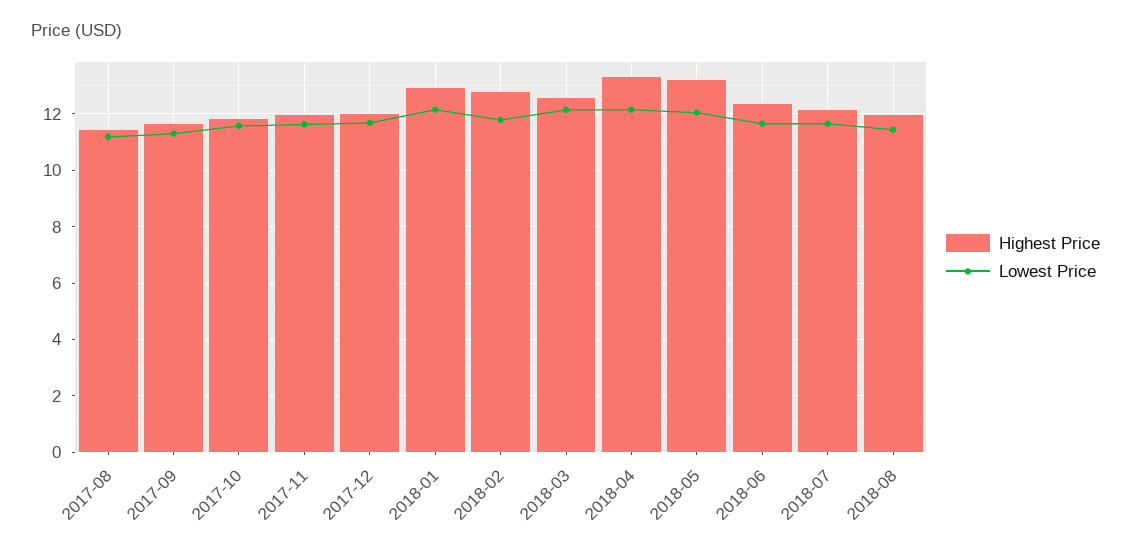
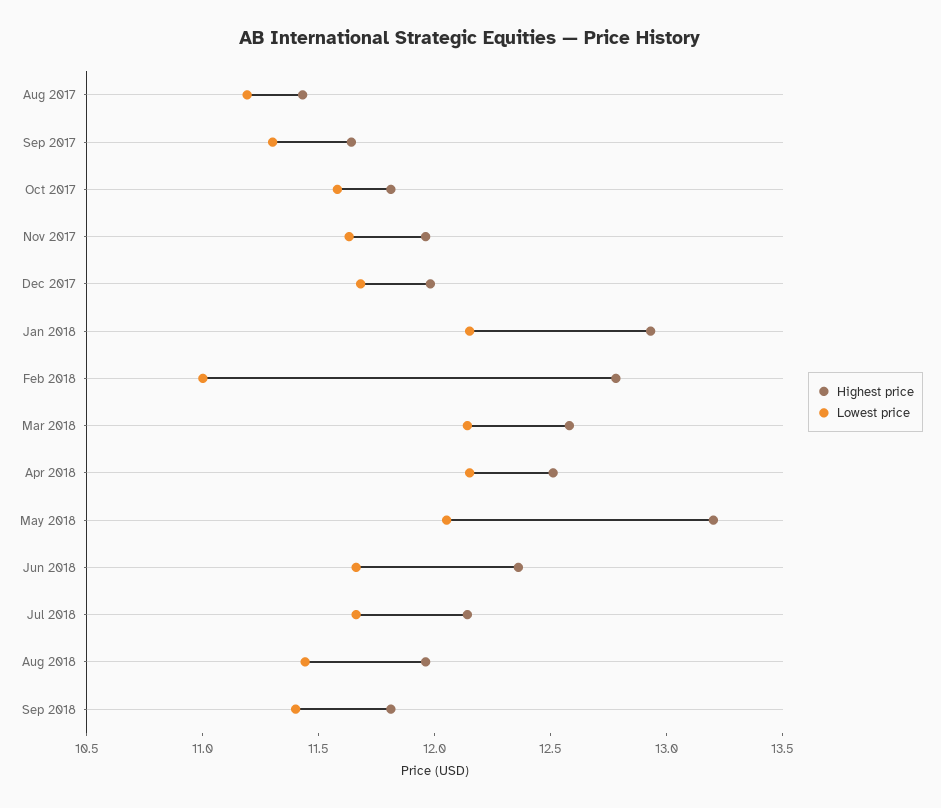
Lowest Price, 2018-02: 11.75 -> 11
Highest Price, 2018-04: 13.25 -> 12.5
Highest Price, Sep 2018: none -> 11.8
Lowest Price, Sep 2018: none -> 11.4

